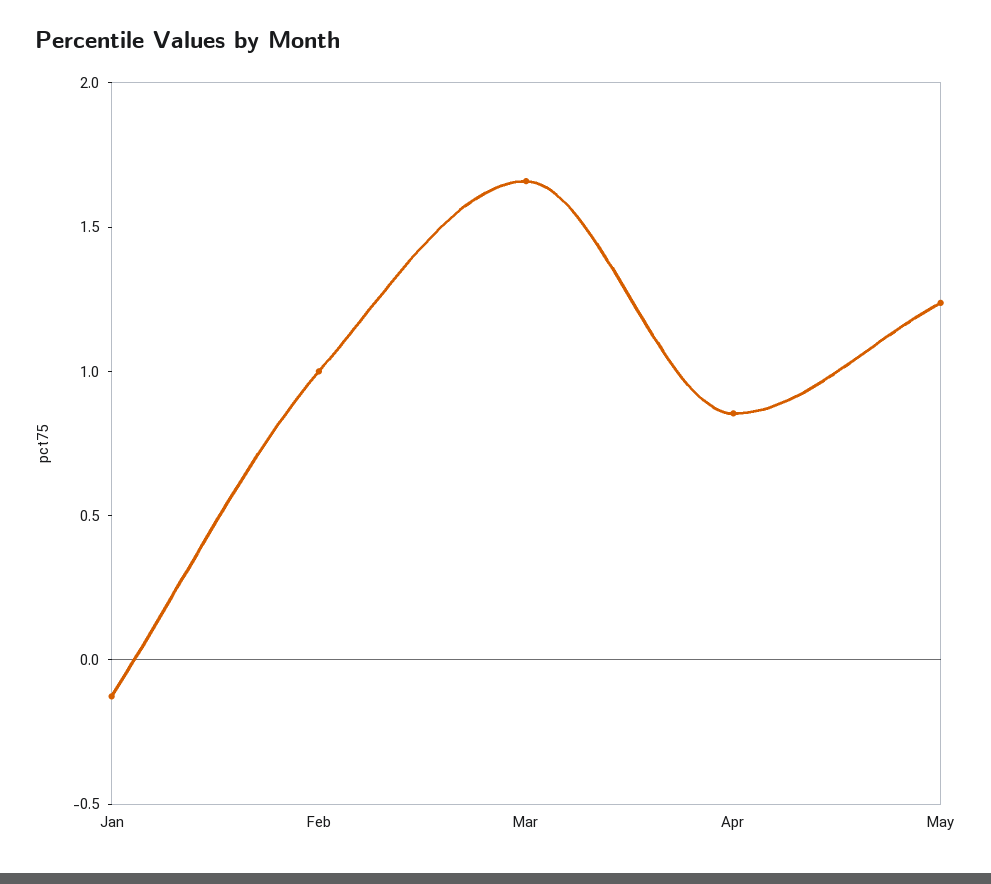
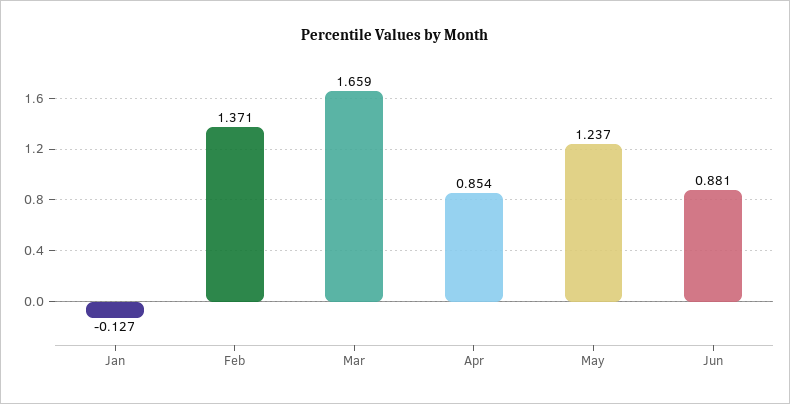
Feb: 1 -> 1.371
Jun: none -> 0.881

